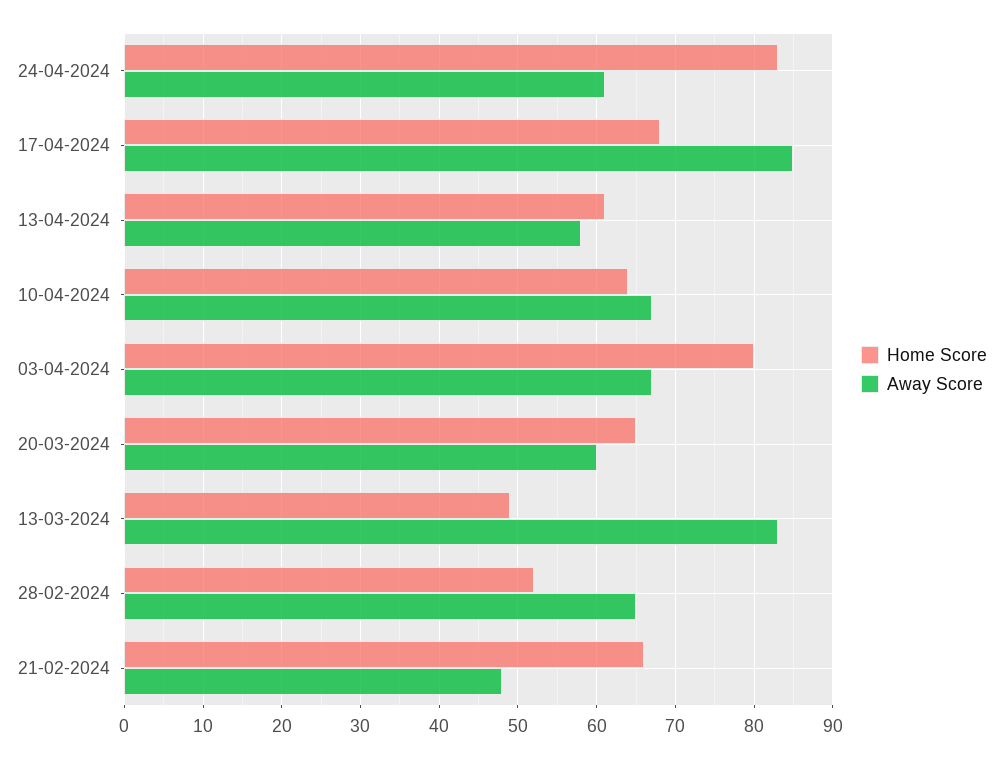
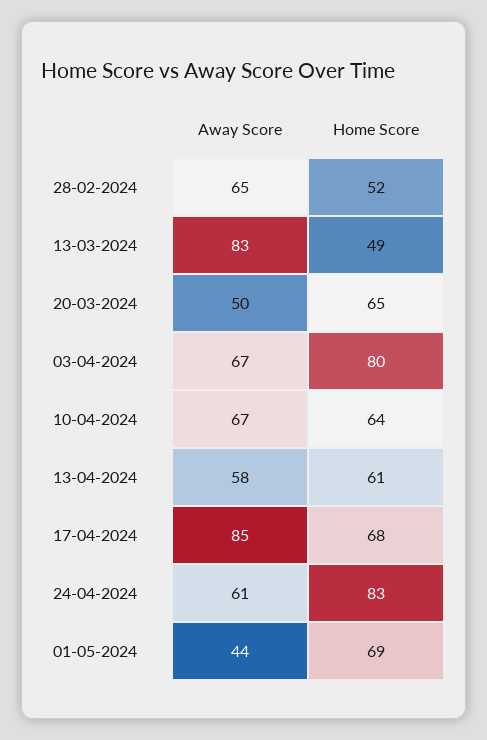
Away Score, 20-03-2024: 60 -> 50
Home Score, 21-02-2024: 66 -> none
Away Score, 21-02-2024: 48 -> none
Away Score, 01-05-2024: none -> 44
Home Score, 01-05-2024: none -> 69

